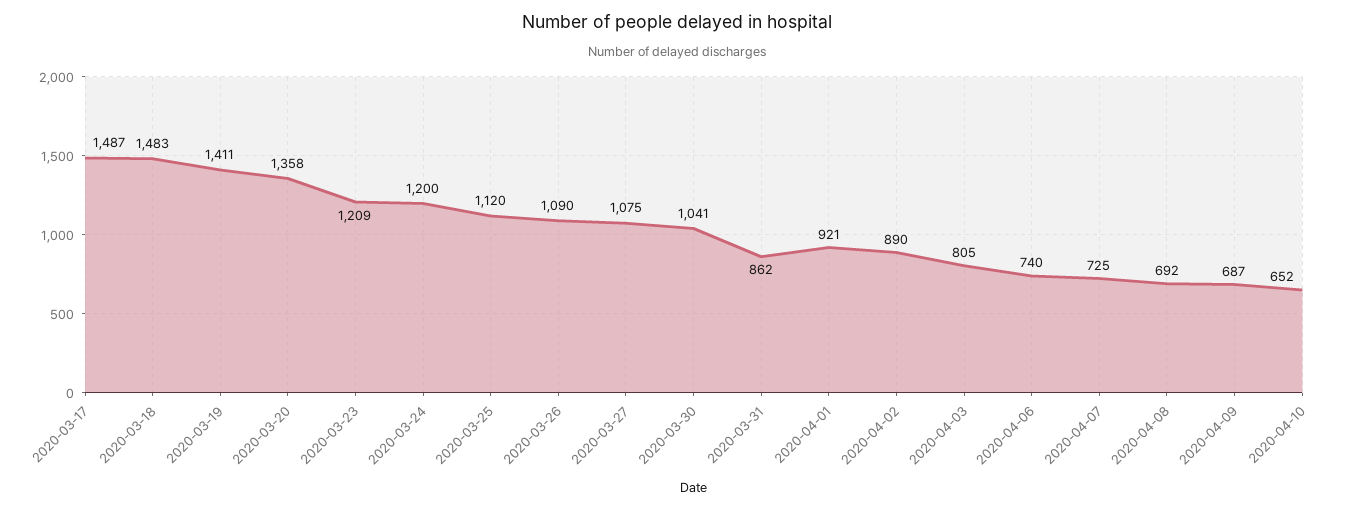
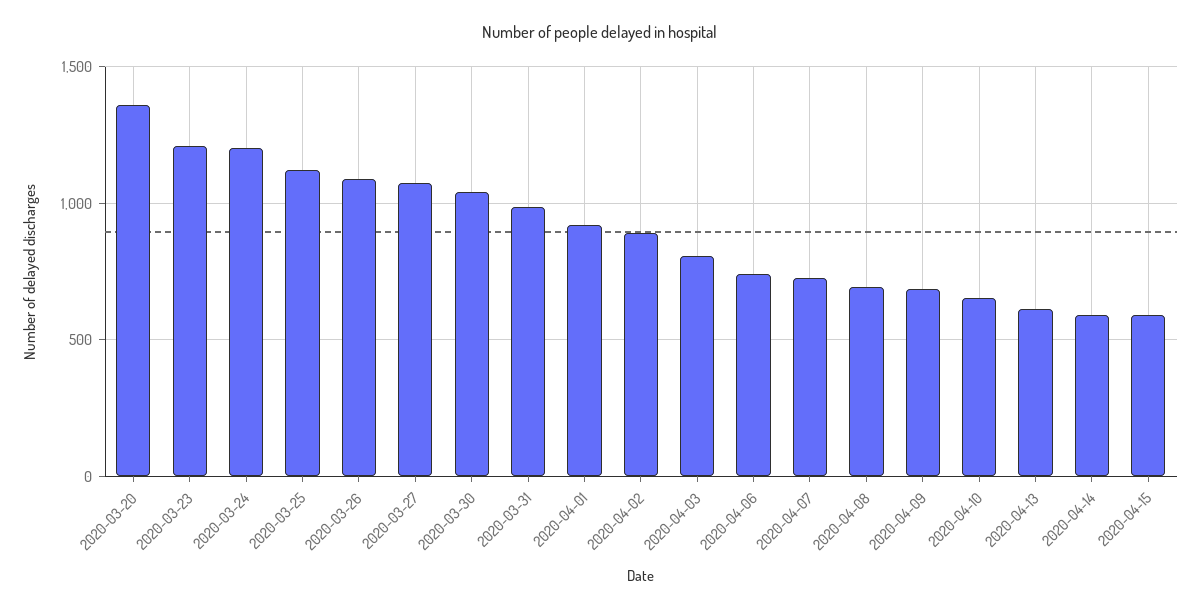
2020-03-17: 1487 -> none
2020-03-18: 1483 -> none
2020-03-19: 1411 -> none
2020-03-31: 862 -> 1000
2020-04-13: none -> 600
2020-04-14: none -> 600
2020-04-15: none -> 600

